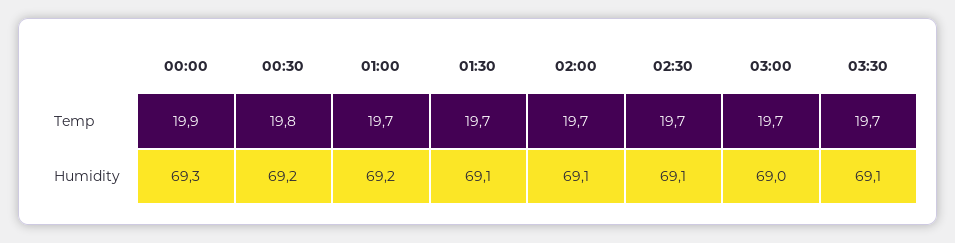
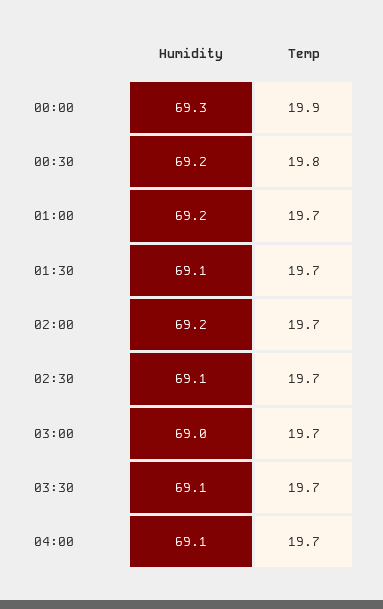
02:00, Humidity: 69.1 -> 69.2
04:00, Humidity: none -> 69.1
04:00, Temp: none -> 19.7

